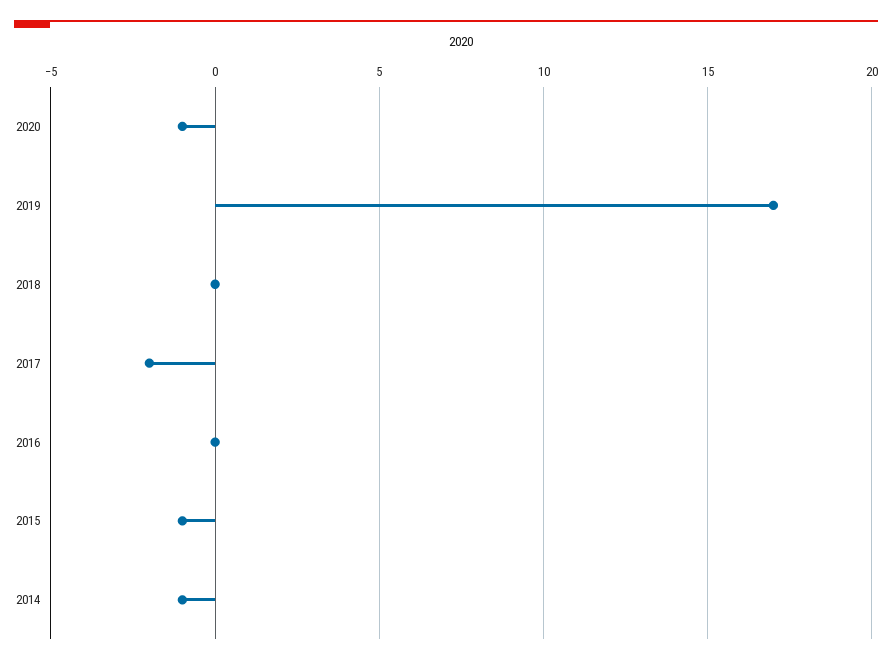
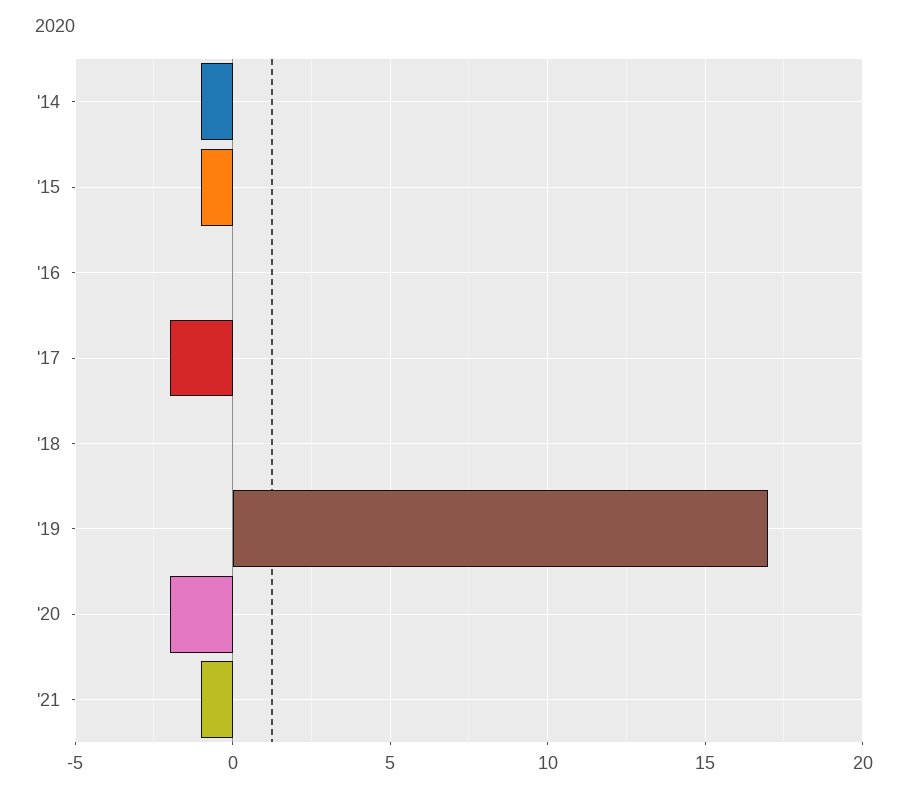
2020: -1 -> -2
'21: none -> -1

